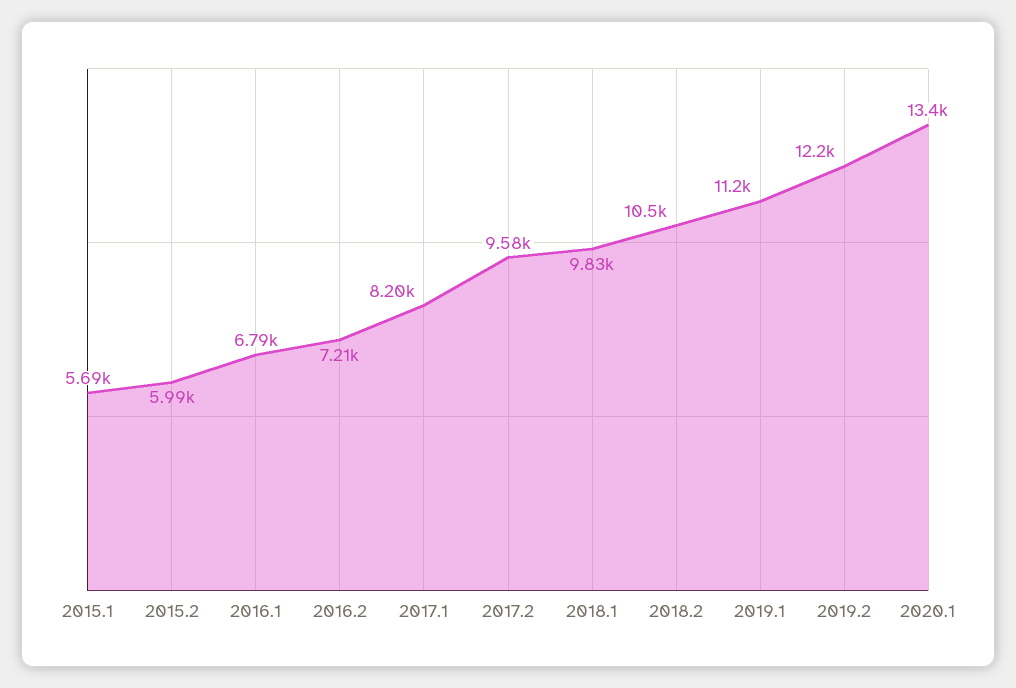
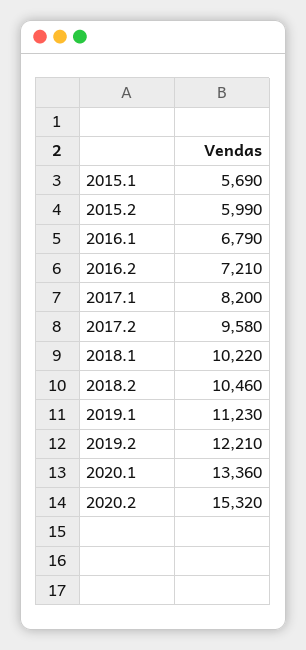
2018.1: 9830 -> 10220
2020.2: none -> 15320

